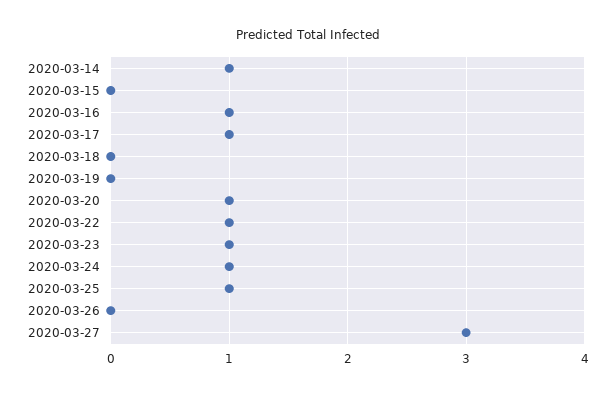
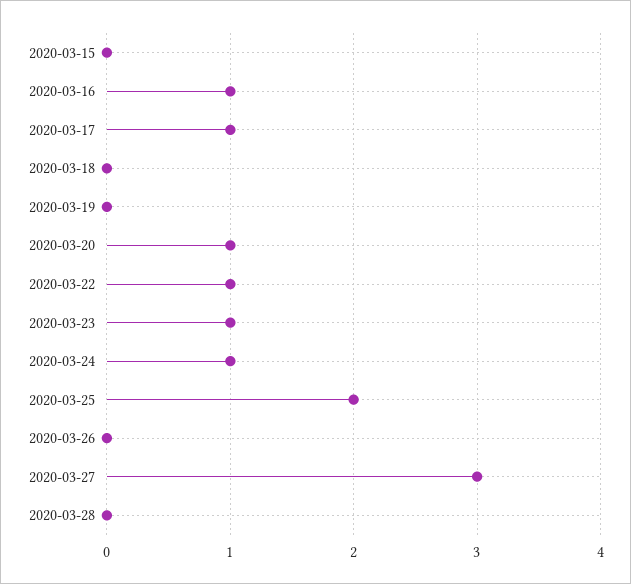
2020-03-14: 1 -> none
2020-03-25: 1 -> 2
2020-03-28: none -> 0

